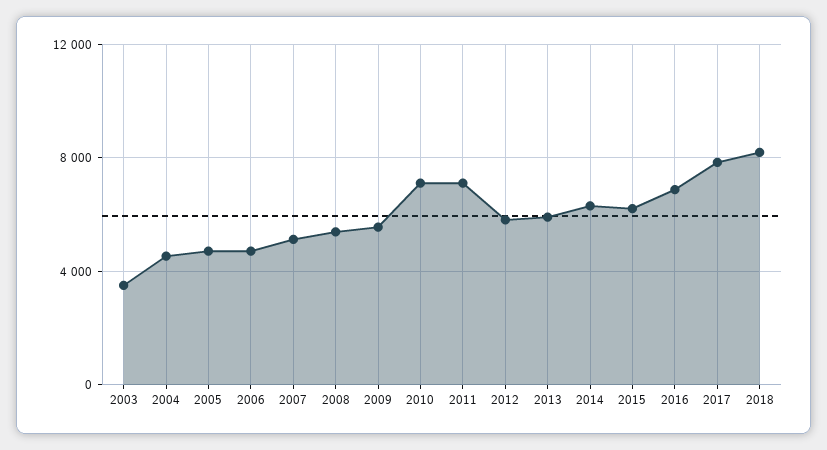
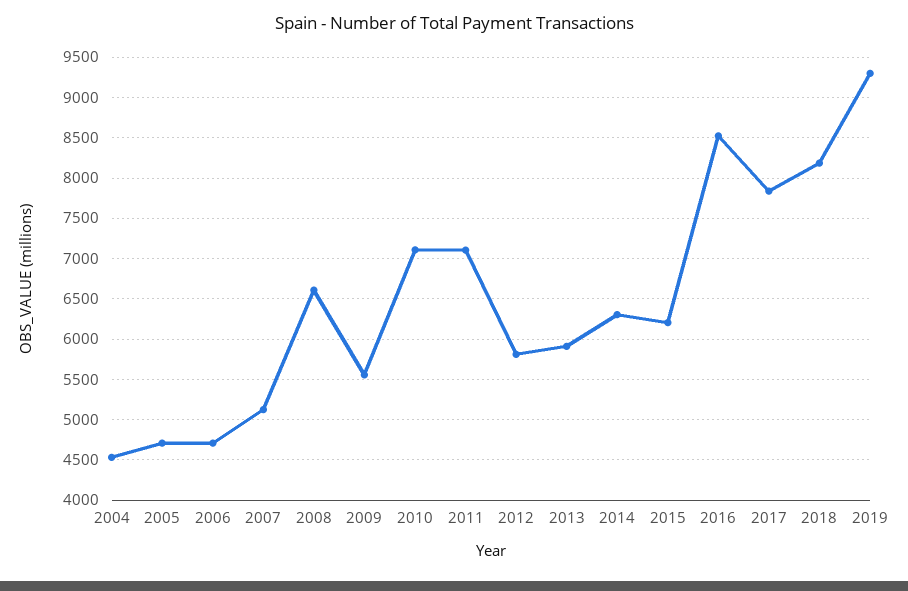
2003: 3500 -> none
2008: 5500 -> 6600
2016: 7000 -> 8500
2019: none -> 9300

